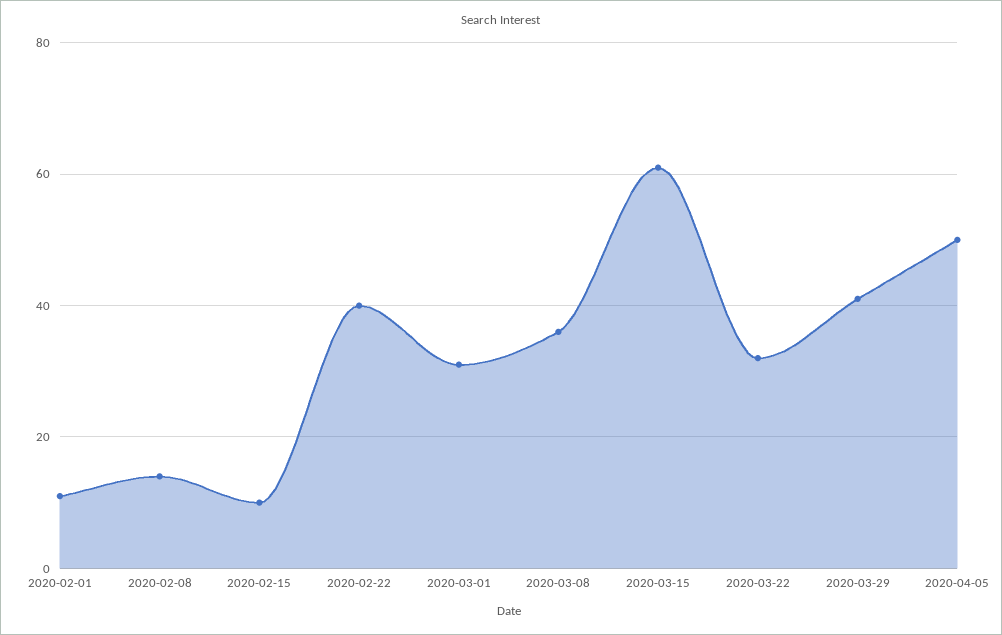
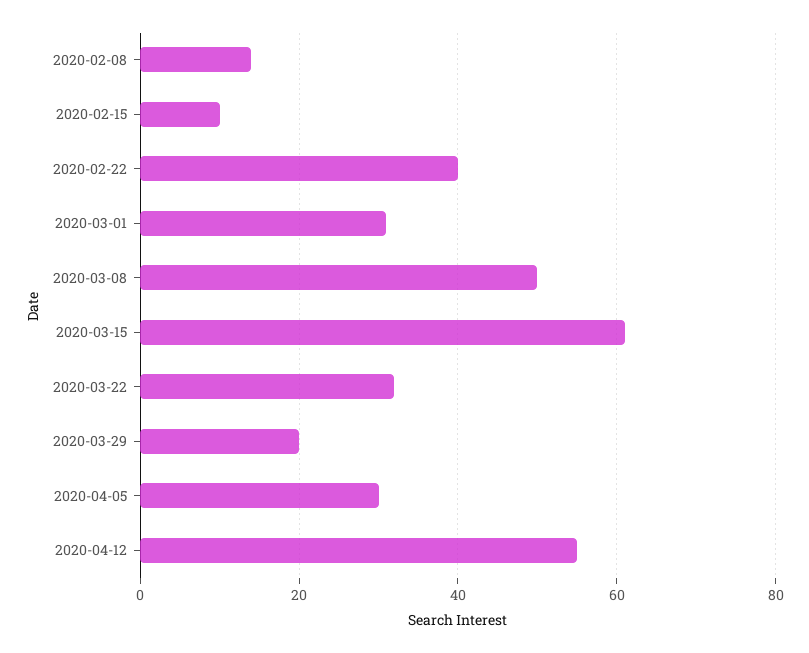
2020-02-01: 10 -> none
2020-03-08: 35 -> 50
2020-03-29: 40 -> 20
2020-04-05: 50 -> 30
2020-04-12: none -> 55

